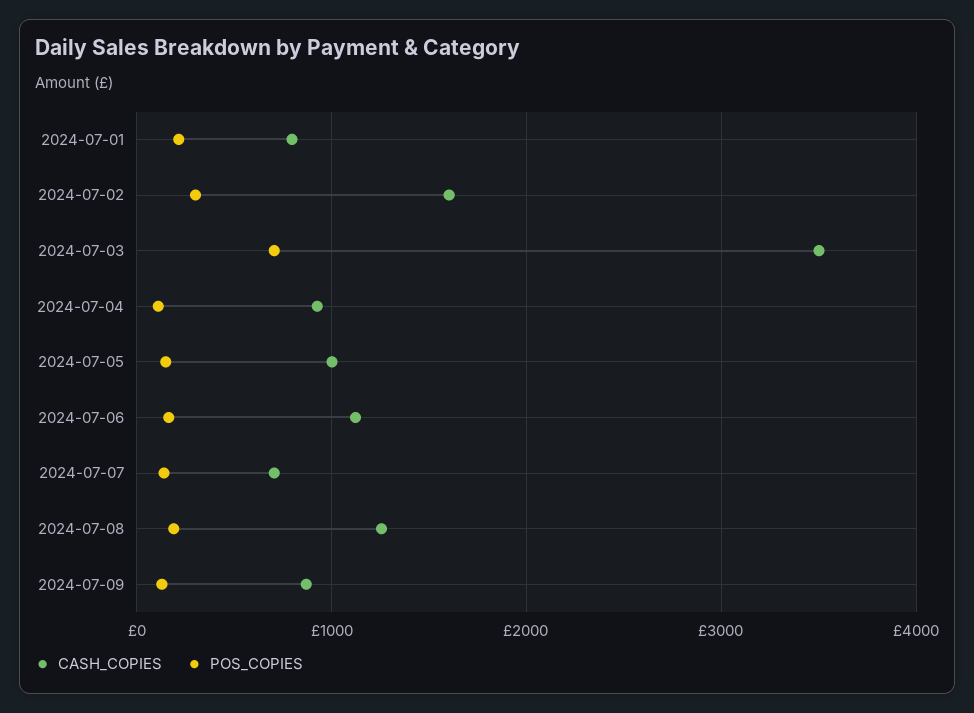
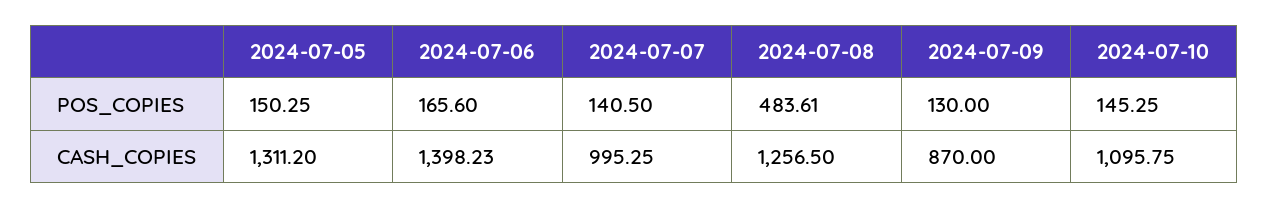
CASH_COPIES, 2024-07-01: 800 -> none
POS_COPIES, 2024-07-01: 200 -> none
CASH_COPIES, 2024-07-02: 1600 -> none
POS_COPIES, 2024-07-02: 300 -> none
CASH_COPIES, 2024-07-03: 3500 -> none
POS_COPIES, 2024-07-03: 700 -> none
CASH_COPIES, 2024-07-04: 900 -> none
POS_COPIES, 2024-07-04: 100 -> none
CASH_COPIES, 2024-07-05: 1000 -> 1311.2
CASH_COPIES, 2024-07-06: 1100 -> 1398.23
CASH_COPIES, 2024-07-07: 700 -> 995.25
POS_COPIES, 2024-07-08: 200 -> 483.61
POS_COPIES, 2024-07-10: none -> 145.25
CASH_COPIES, 2024-07-10: none -> 1095.75

